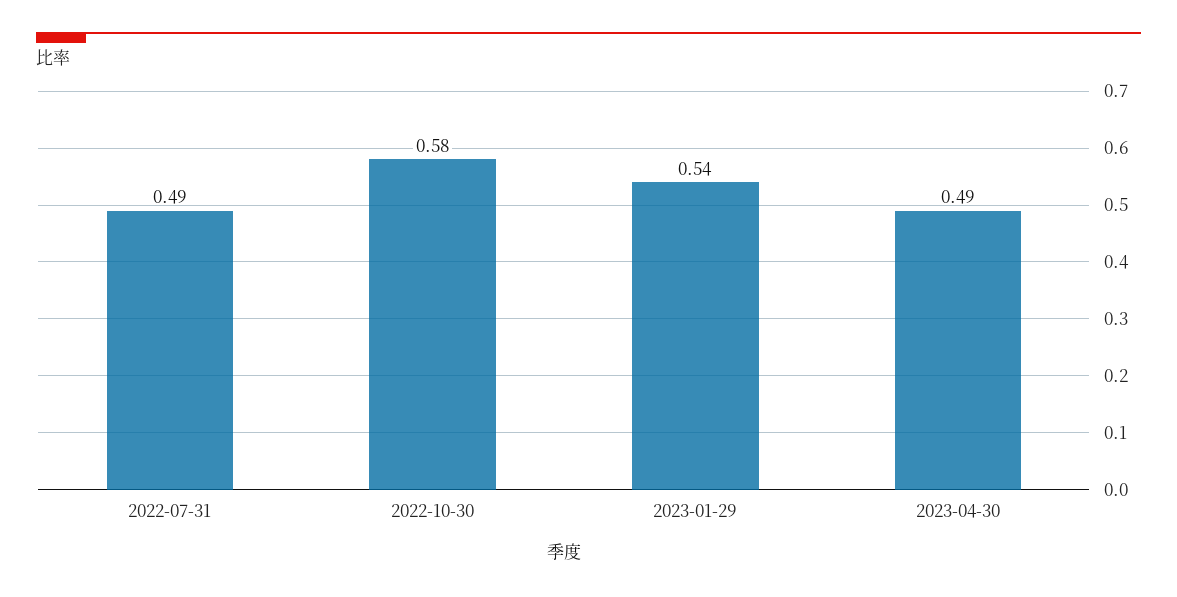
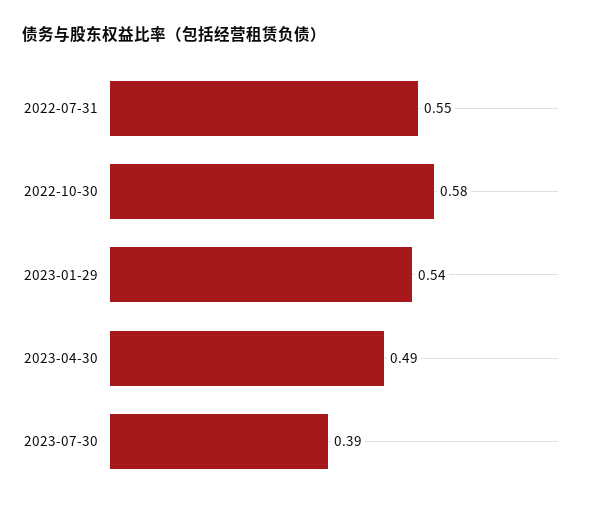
2022-07-31: 0.49 -> 0.55
2023-07-30: none -> 0.39

